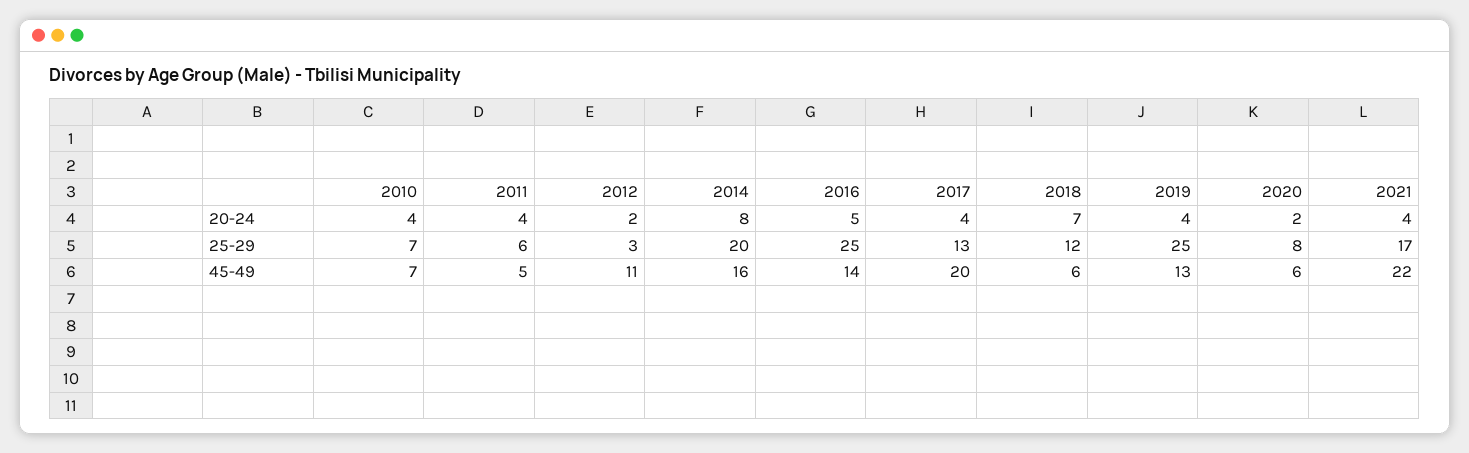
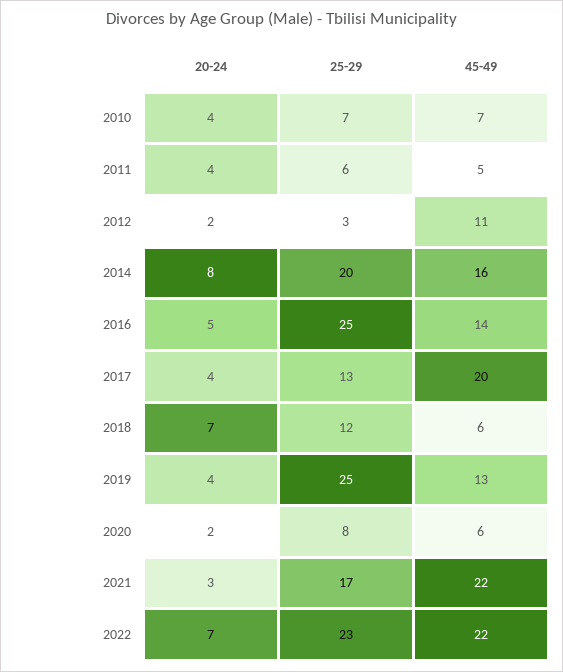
2021, 20-24: 4 -> 3
2022, 20-24: none -> 7
2022, 25-29: none -> 23
2022, 45-49: none -> 22

